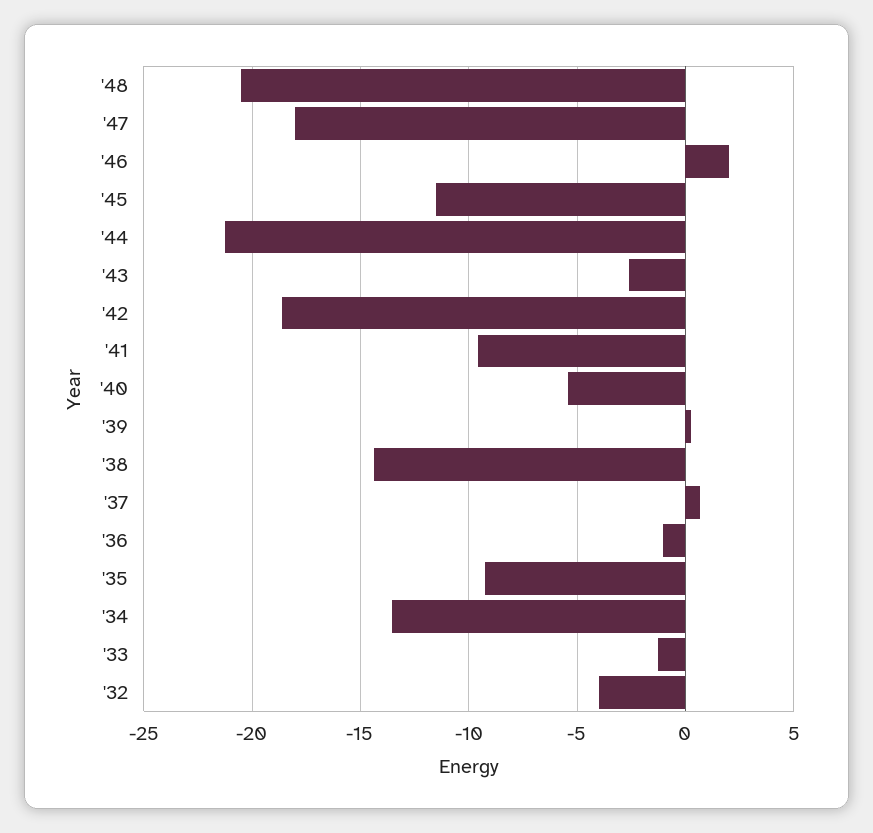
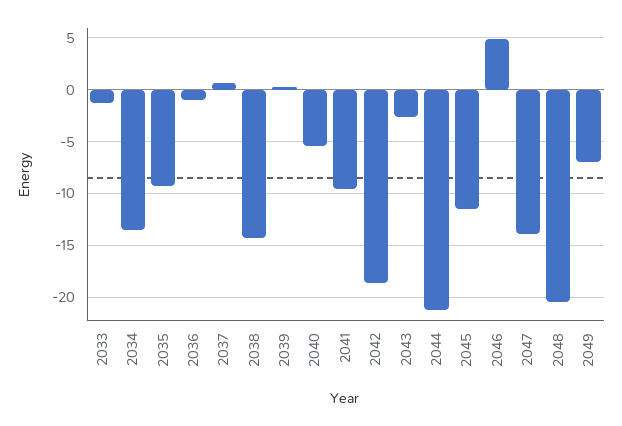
'47: -18 -> -14
'46: 2 -> 5
'32: -4 -> none
2049: none -> -7

